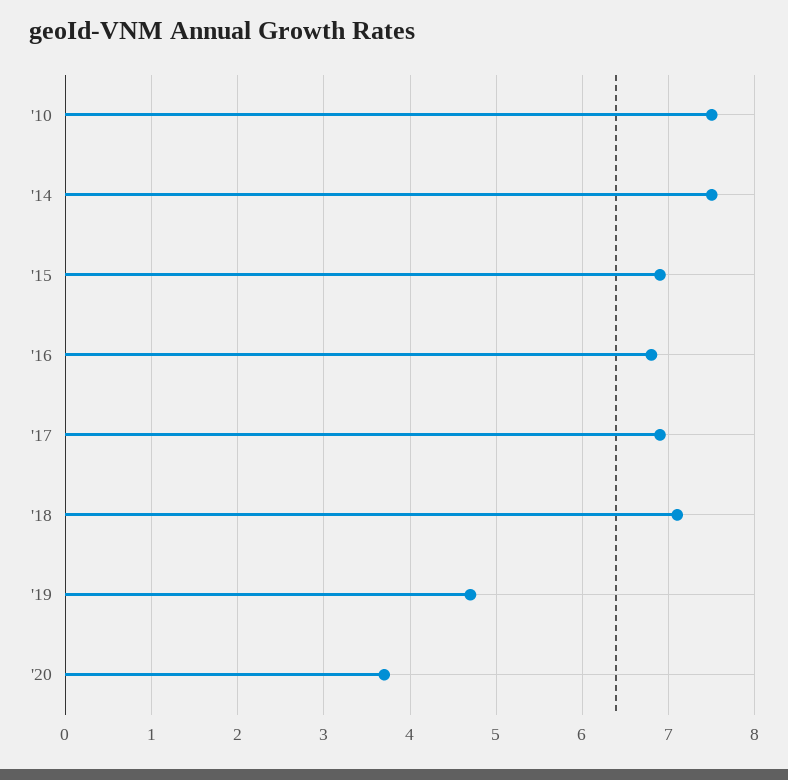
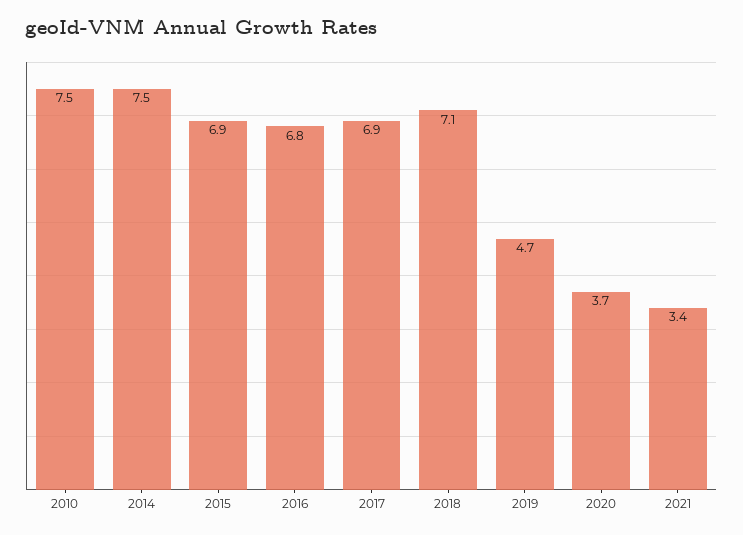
2021: none -> 3.4

